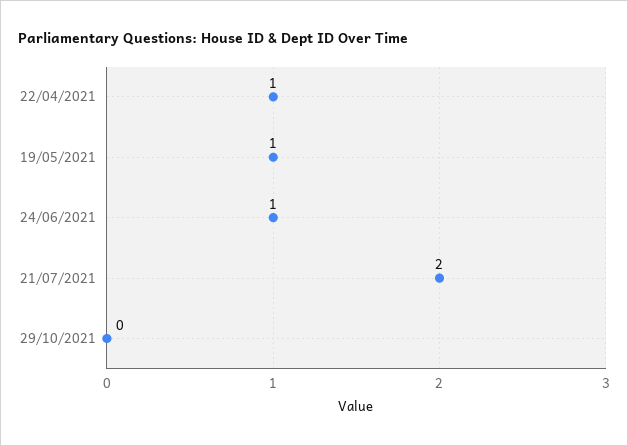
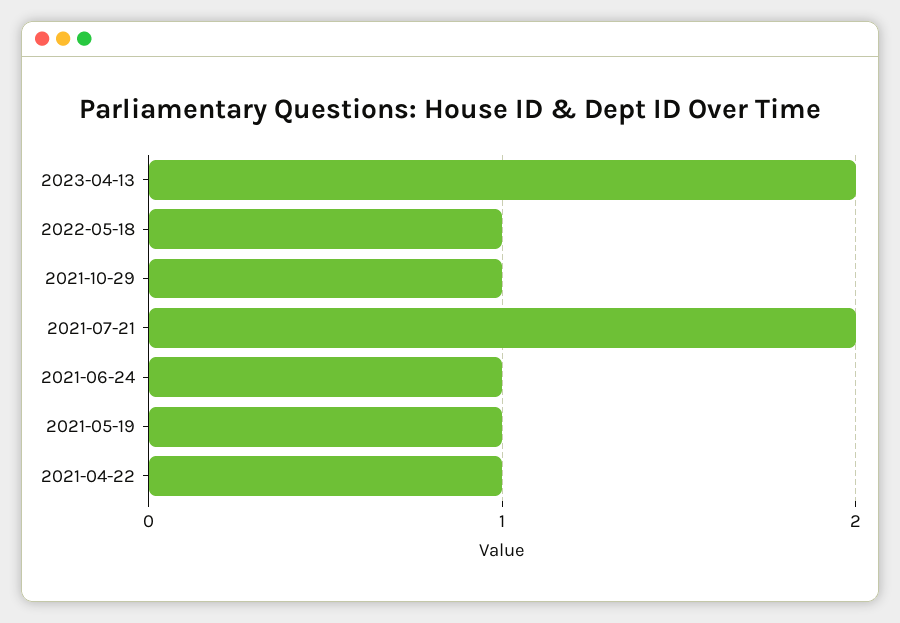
29/10/2021: 0 -> 1
2023-04-13: none -> 2
2022-05-18: none -> 1

